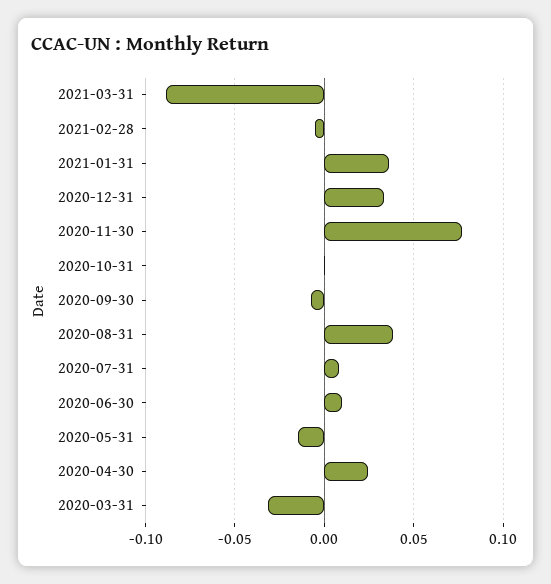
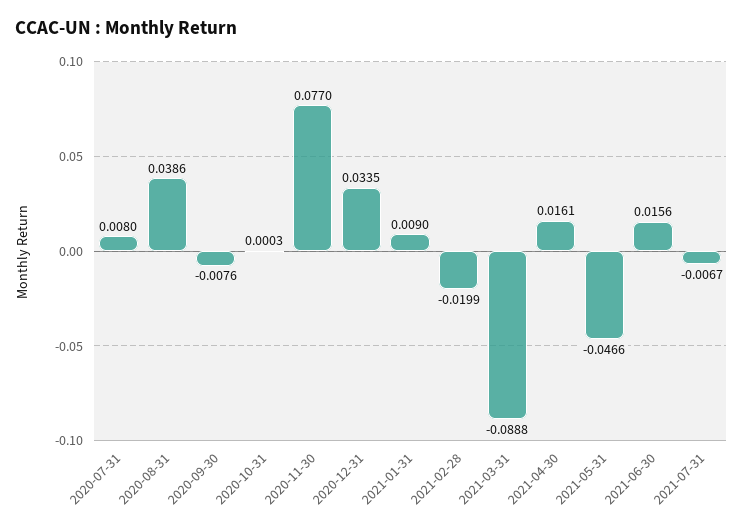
2021-02-28: -0.005 -> -0.0199
2021-01-31: 0.035 -> 0.009
2020-06-30: 0.01 -> none
2020-05-31: -0.015 -> none
2020-04-30: 0.025 -> none
2020-03-31: -0.03 -> none
2021-04-30: none -> 0.0161
2021-05-31: none -> -0.0466
2021-06-30: none -> 0.0156
2021-07-31: none -> -0.0067

